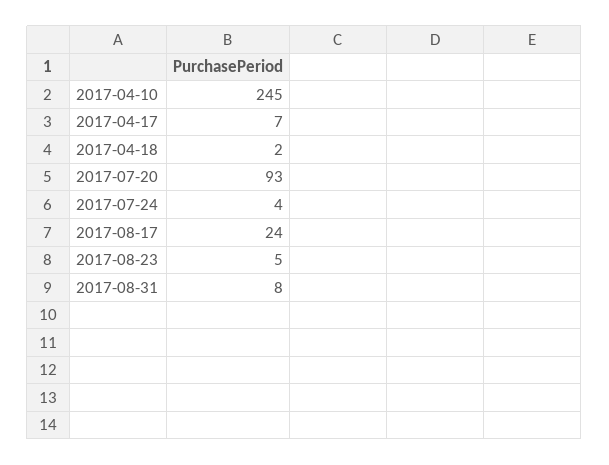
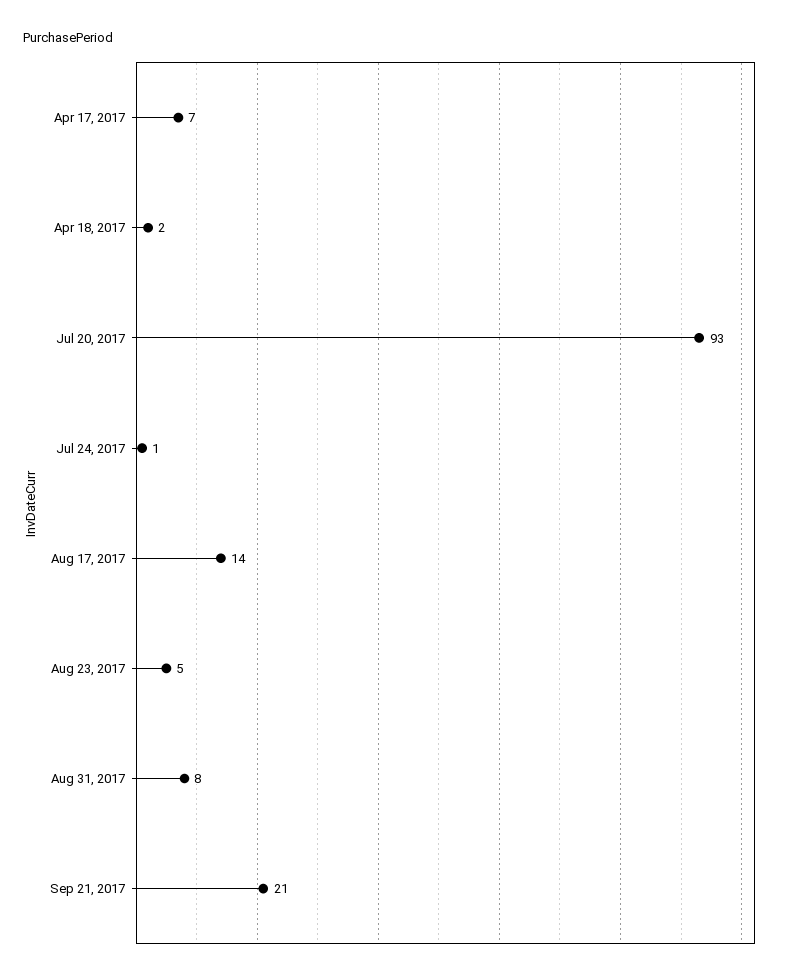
2017-04-10: 245 -> none
2017-07-24: 4 -> 1
2017-08-17: 24 -> 14
Sep 21, 2017: none -> 21

